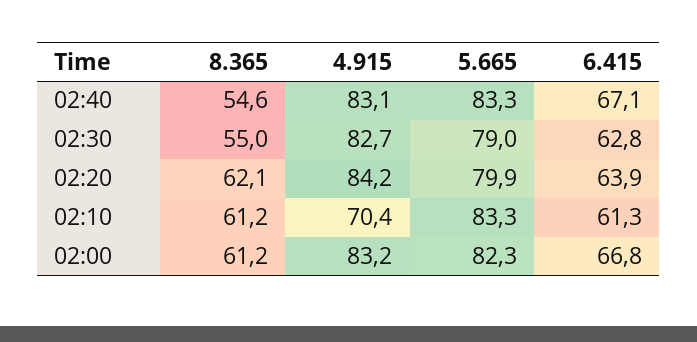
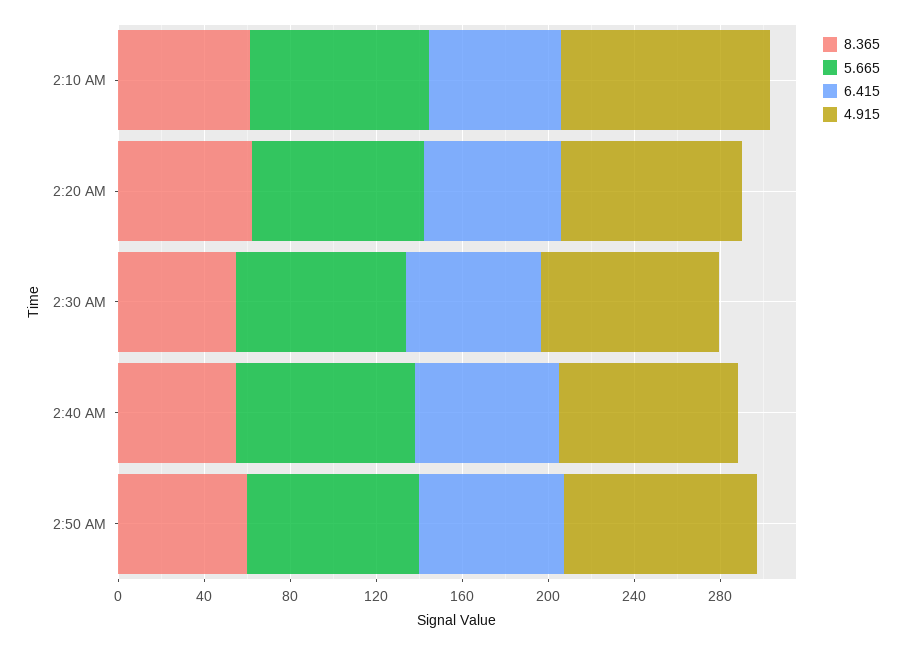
4.915, 02:10: 70.4 -> 100
8.365, 02:00: 61.2 -> none
4.915, 02:00: 83.2 -> none
5.665, 02:00: 82.3 -> none
6.415, 02:00: 66.8 -> none
8.365, 2:50 AM: none -> 60
5.665, 2:50 AM: none -> 80
6.415, 2:50 AM: none -> 70
4.915, 2:50 AM: none -> 90

